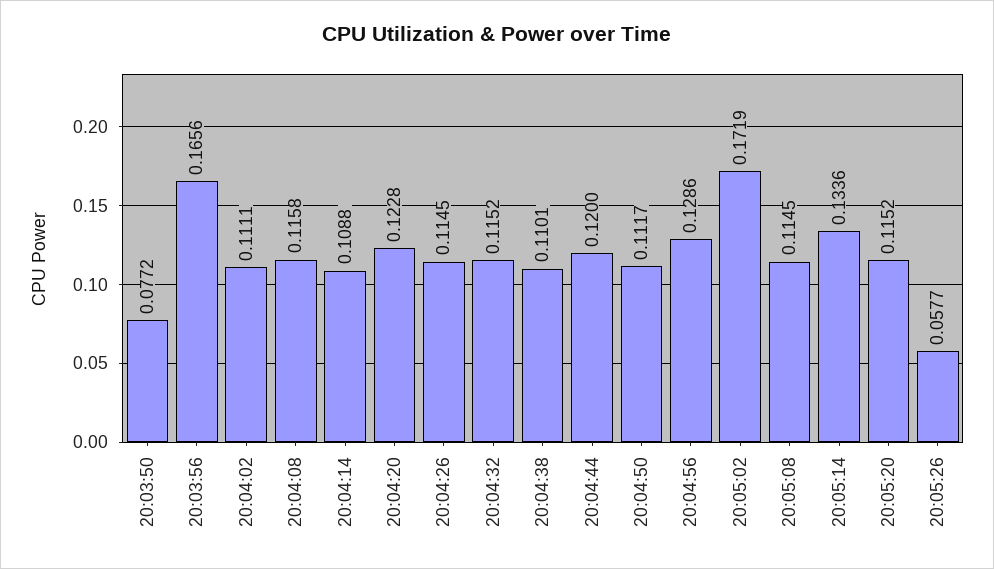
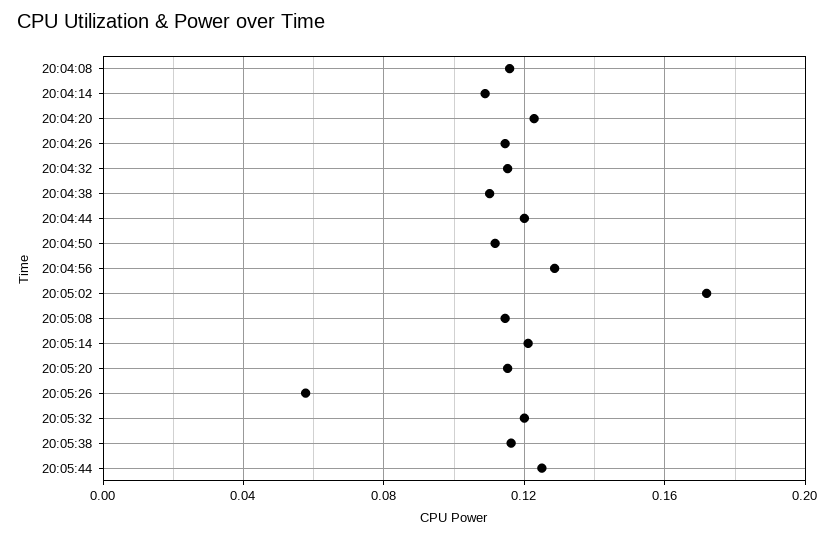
20:03:50: 0.0772 -> none
20:03:56: 0.1656 -> none
20:04:02: 0.1111 -> none
20:05:14: 0.1336 -> 0.12
20:05:32: none -> 0.12
20:05:38: none -> 0.115
20:05:44: none -> 0.125

